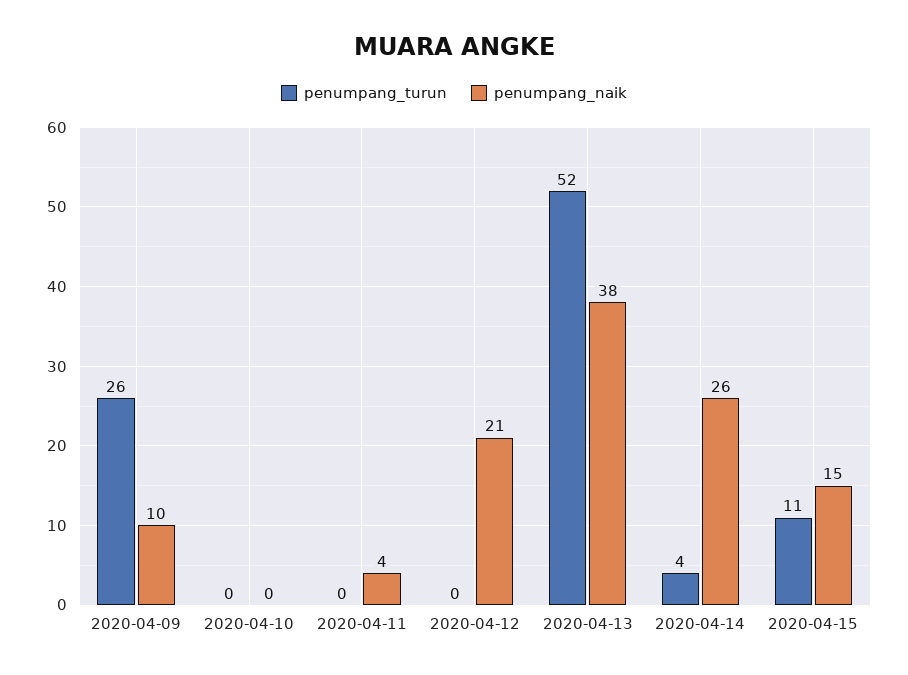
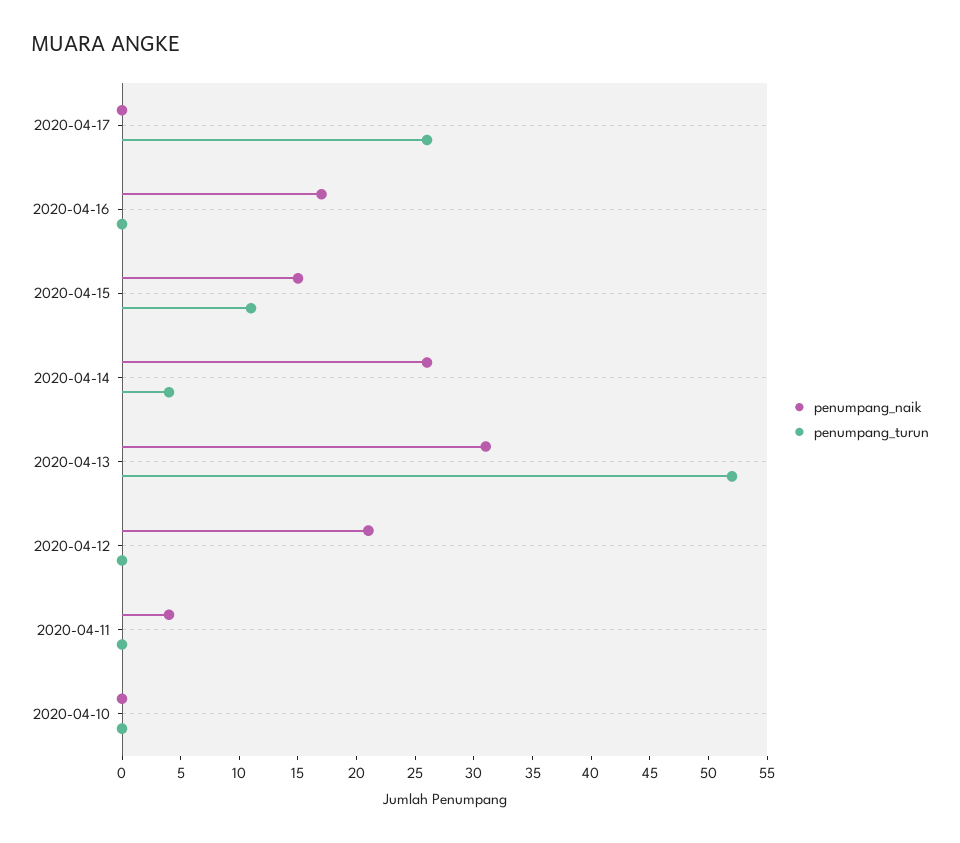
penumpang_turun, 2020-04-09: 26 -> none
penumpang_naik, 2020-04-09: 10 -> none
penumpang_naik, 2020-04-13: 38 -> 31
penumpang_naik, 2020-04-17: none -> 0
penumpang_turun, 2020-04-17: none -> 26
penumpang_naik, 2020-04-16: none -> 17
penumpang_turun, 2020-04-16: none -> 0

